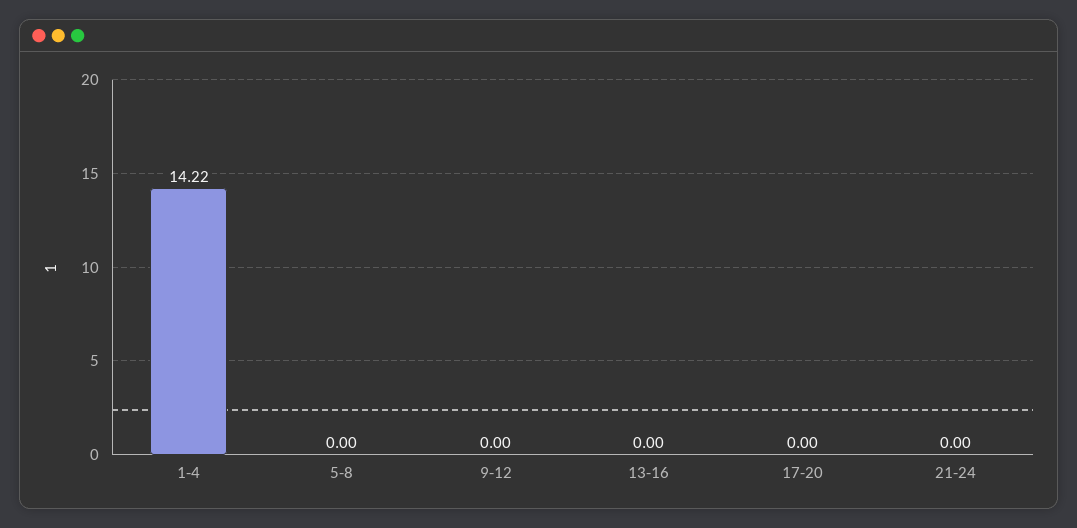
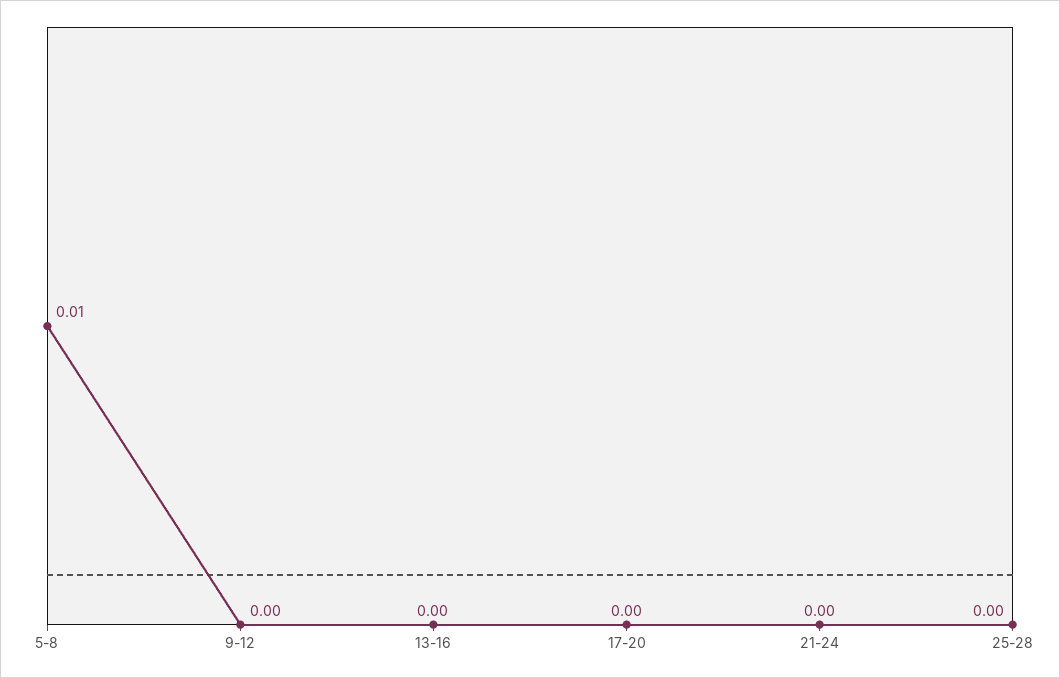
1-4: 14.22 -> none
5-8: 0 -> 0.01
25-28: none -> 0

